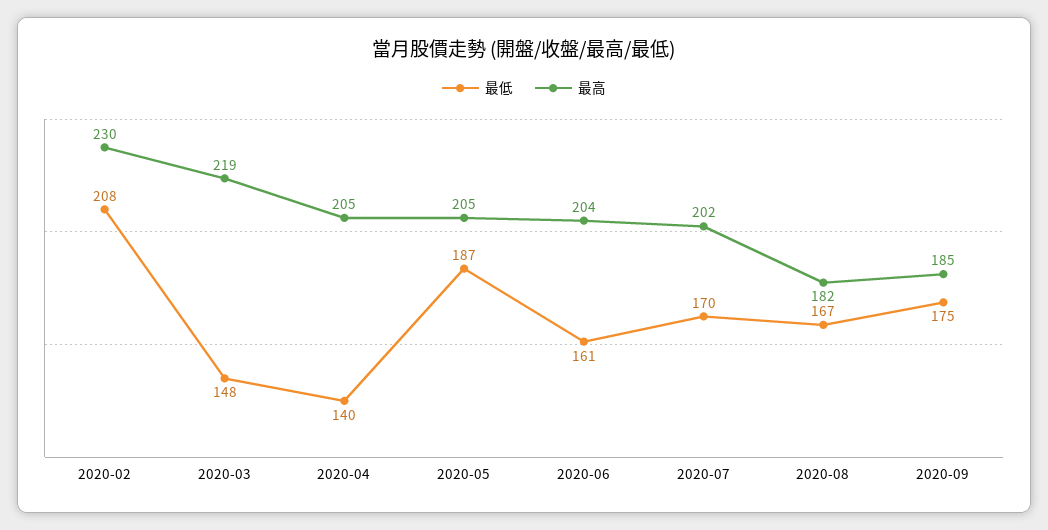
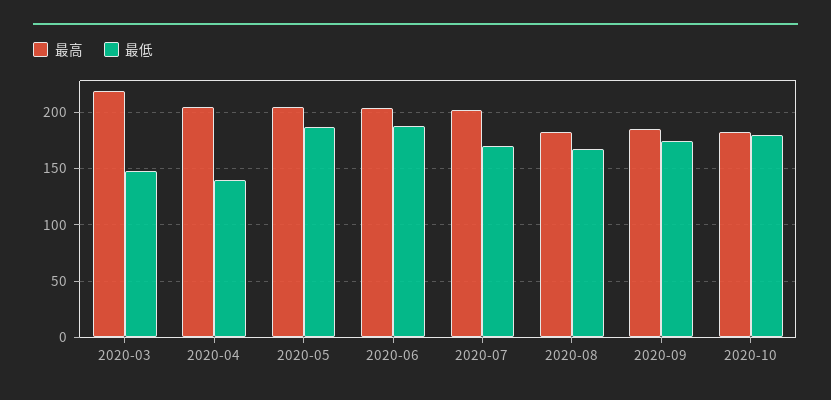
最低, 2020-02: 208 -> none
最高, 2020-02: 230 -> none
最低, 2020-06: 161 -> 190
最高, 2020-10: none -> 180
最低, 2020-10: none -> 180

